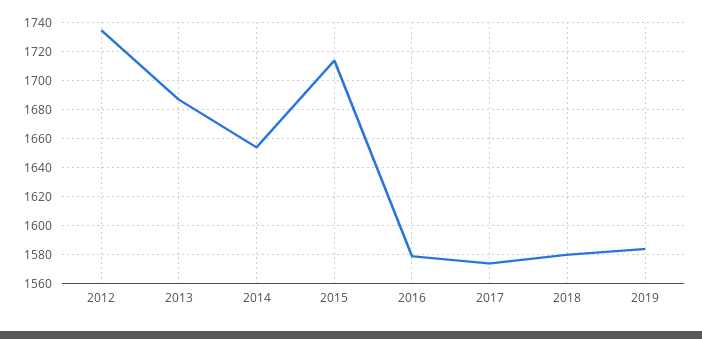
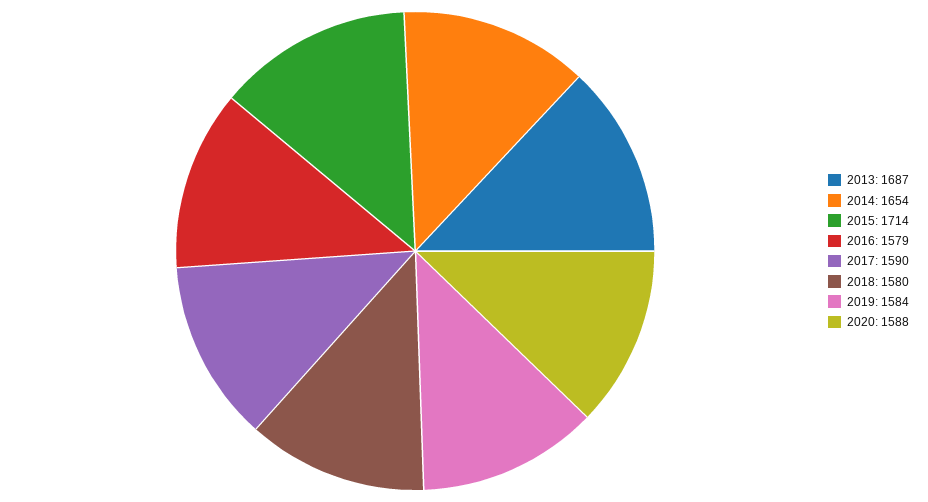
2012: 1735 -> none
2017: 1575 -> 1590
2020: none -> 1588

